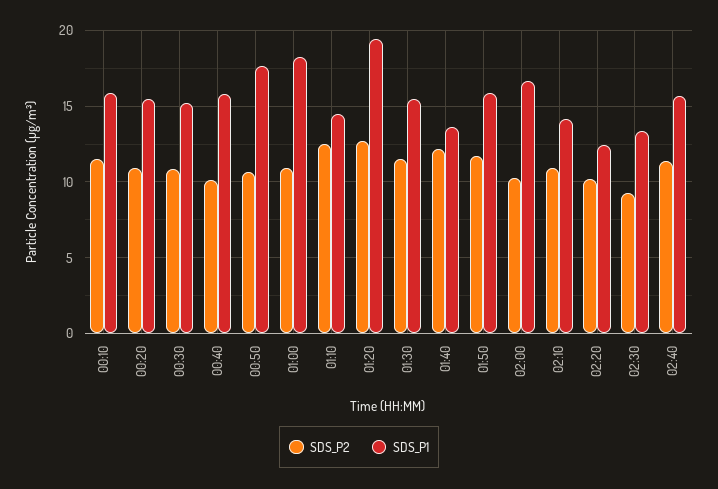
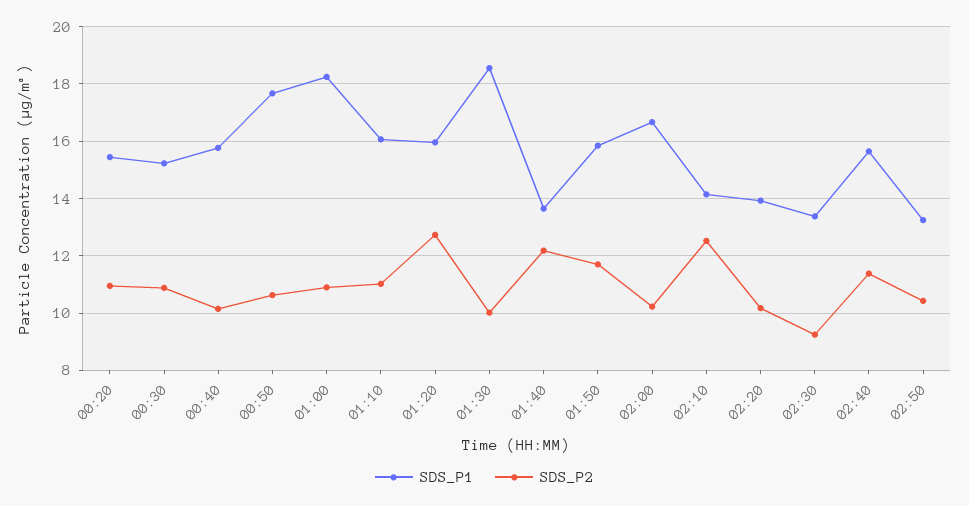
SDS_P2, 00:10: 11.5 -> none
SDS_P1, 00:10: 16 -> none
SDS_P2, 01:10: 12.5 -> 11
SDS_P1, 01:10: 14.5 -> 16
SDS_P1, 01:20: 19.5 -> 16
SDS_P2, 01:30: 11.5 -> 10
SDS_P1, 01:30: 15.5 -> 18.5
SDS_P2, 02:10: 11 -> 12.5
SDS_P1, 02:20: 12.5 -> 14
SDS_P1, 02:50: none -> 13.25
SDS_P2, 02:50: none -> 10.5

